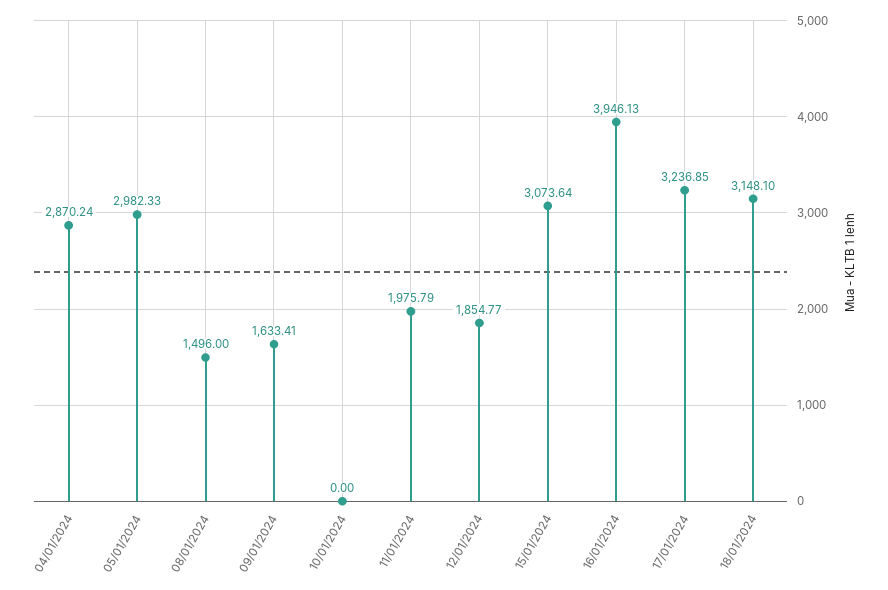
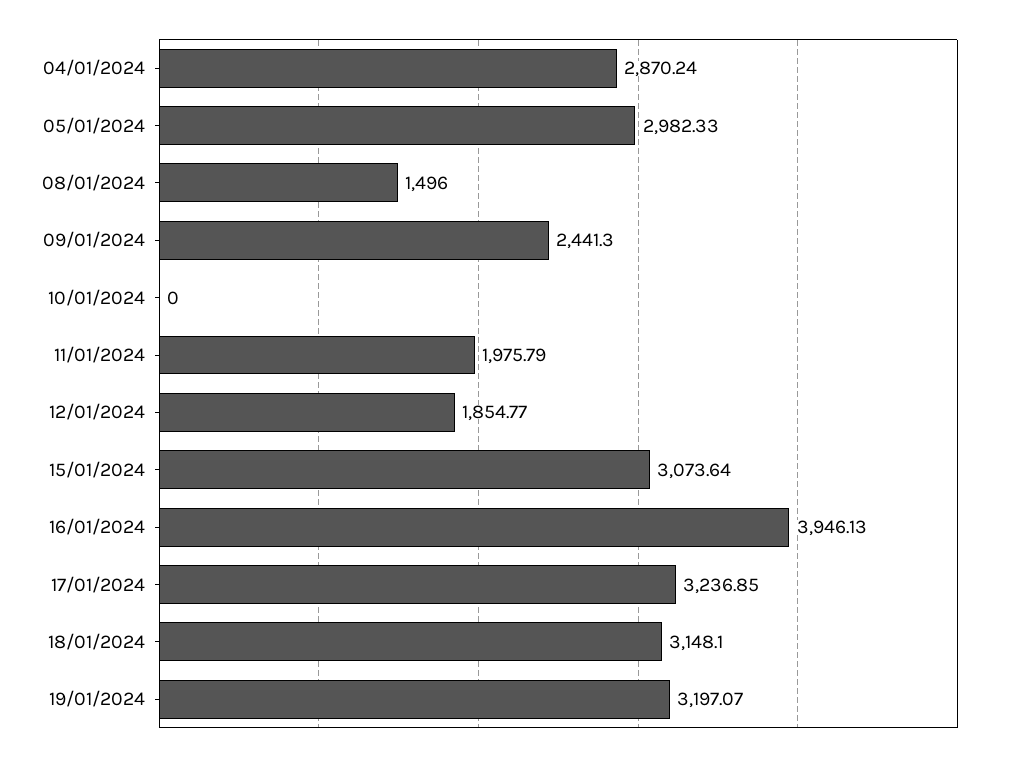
09/01/2024: 1633.41 -> 2441.3
19/01/2024: none -> 3197.07

